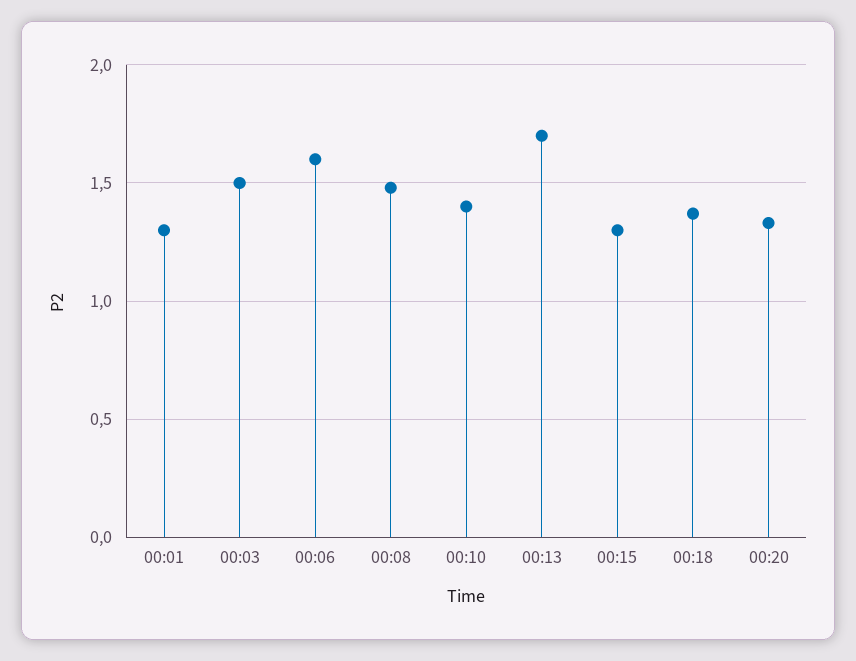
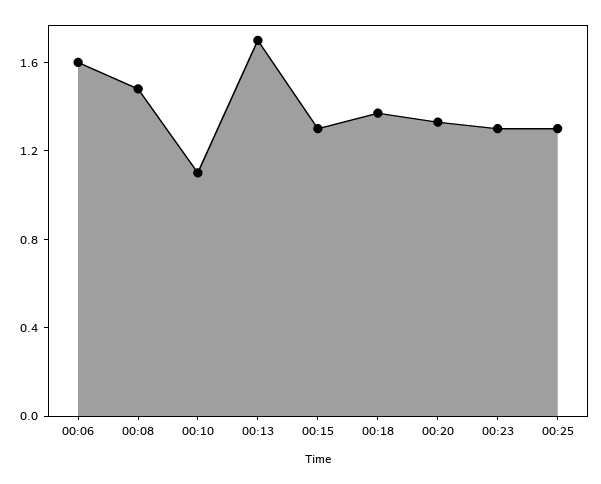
00:01: 1.3 -> none
00:03: 1.5 -> none
00:10: 1.4 -> 1.1
00:23: none -> 1.3
00:25: none -> 1.3

